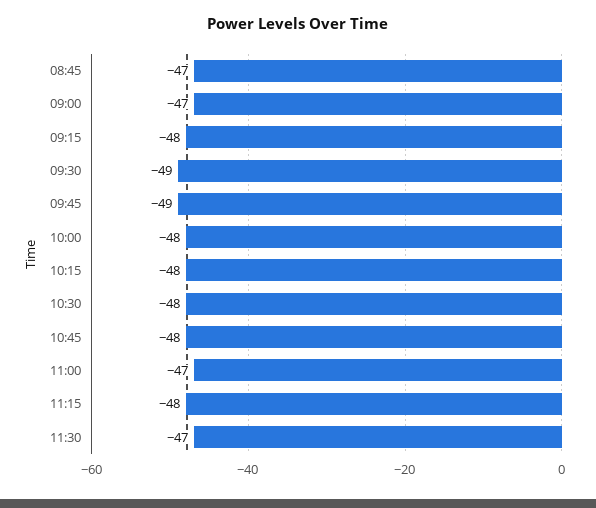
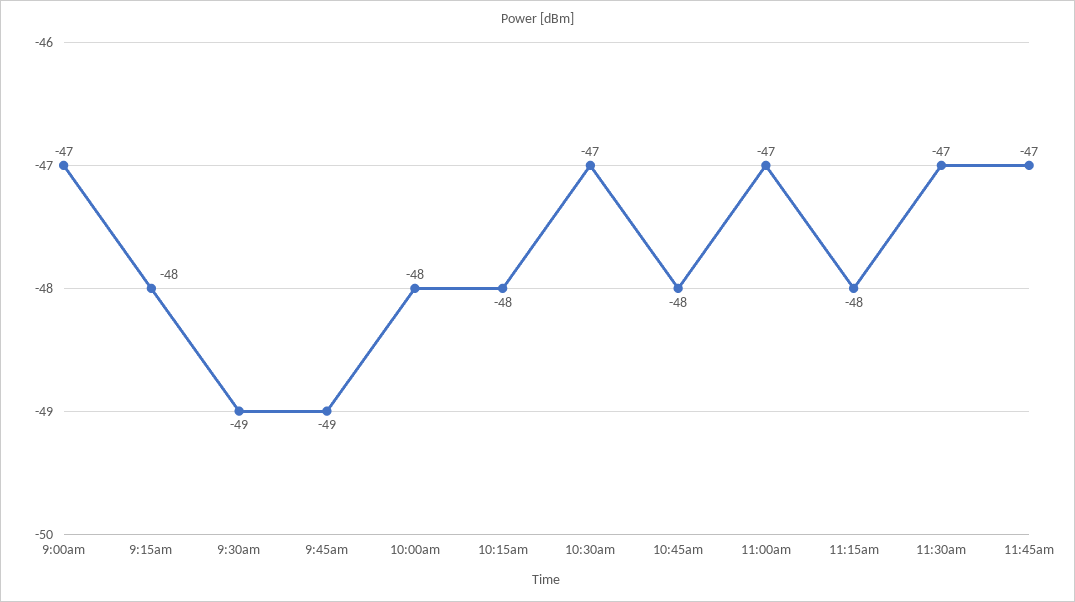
08:45: -47 -> none
10:30: -48 -> -47
11:45am: none -> -47

